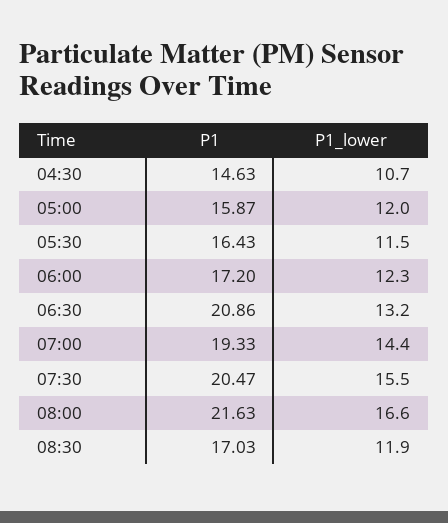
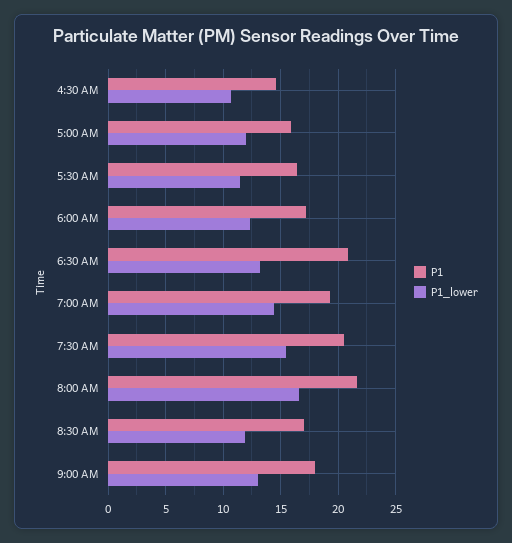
P1, 9:00 AM: none -> 18
P1_lower, 9:00 AM: none -> 13

